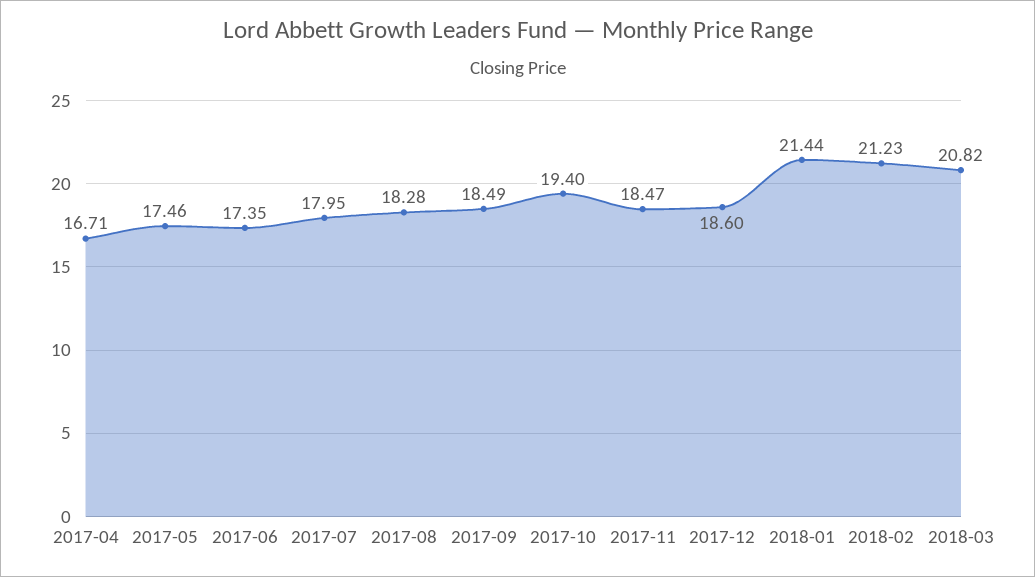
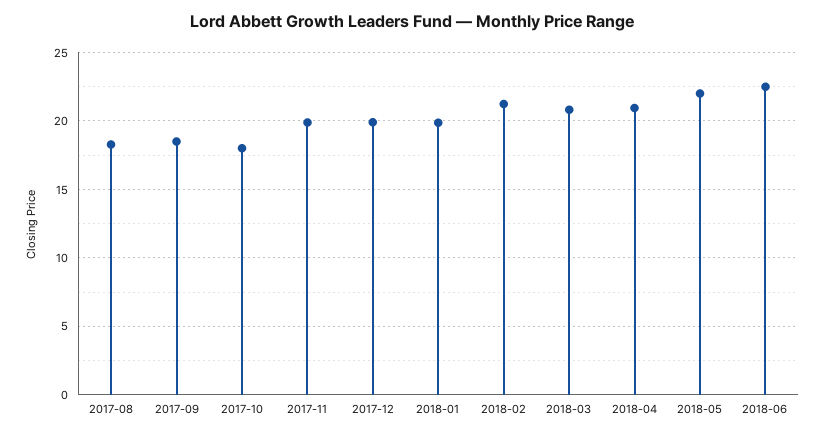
2017-04: 16.71 -> none
2017-05: 17.46 -> none
2017-06: 17.35 -> none
2017-07: 17.95 -> none
2017-10: 19.4 -> 18
2017-11: 18.47 -> 20
2017-12: 18.6 -> 20
2018-01: 21.44 -> 20
2018-04: none -> 21
2018-05: none -> 22
2018-06: none -> 22.5

